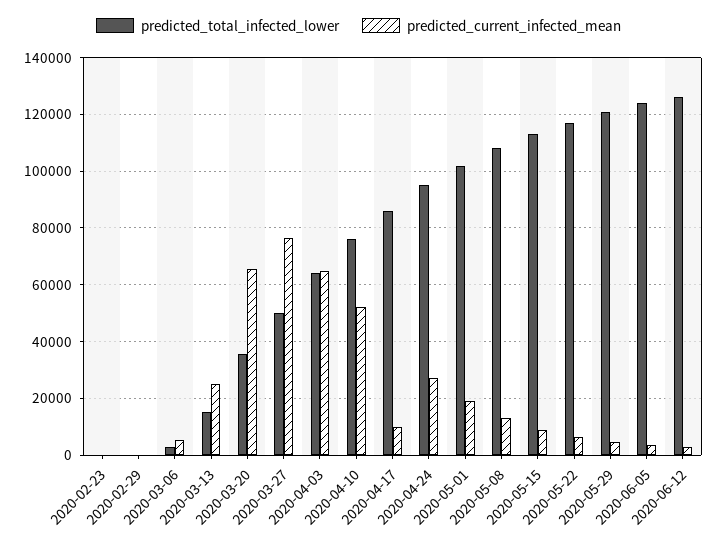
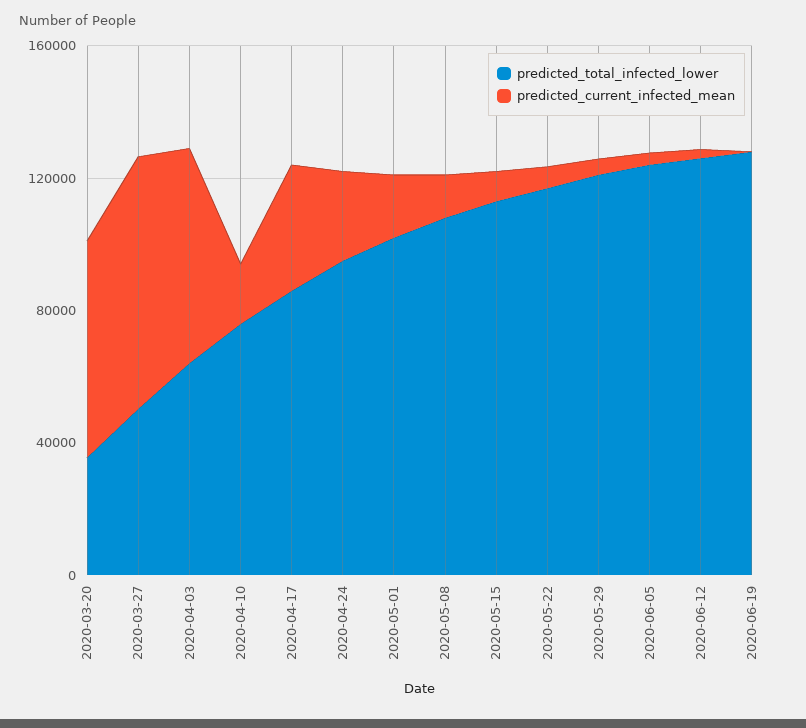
predicted_total_infected_lower, 2020-02-23: 0 -> none
predicted_current_infected_mean, 2020-02-23: 0 -> none
predicted_total_infected_lower, 2020-02-29: 0 -> none
predicted_current_infected_mean, 2020-02-29: 0 -> none
predicted_total_infected_lower, 2020-03-06: 2500 -> none
predicted_current_infected_mean, 2020-03-06: 5000 -> none
predicted_total_infected_lower, 2020-03-13: 15000 -> none
predicted_current_infected_mean, 2020-03-13: 25000 -> none
predicted_current_infected_mean, 2020-04-10: 52500 -> 20000
predicted_current_infected_mean, 2020-04-17: 10000 -> 40000
predicted_total_infected_lower, 2020-06-19: none -> 130000
predicted_current_infected_mean, 2020-06-19: none -> 0

